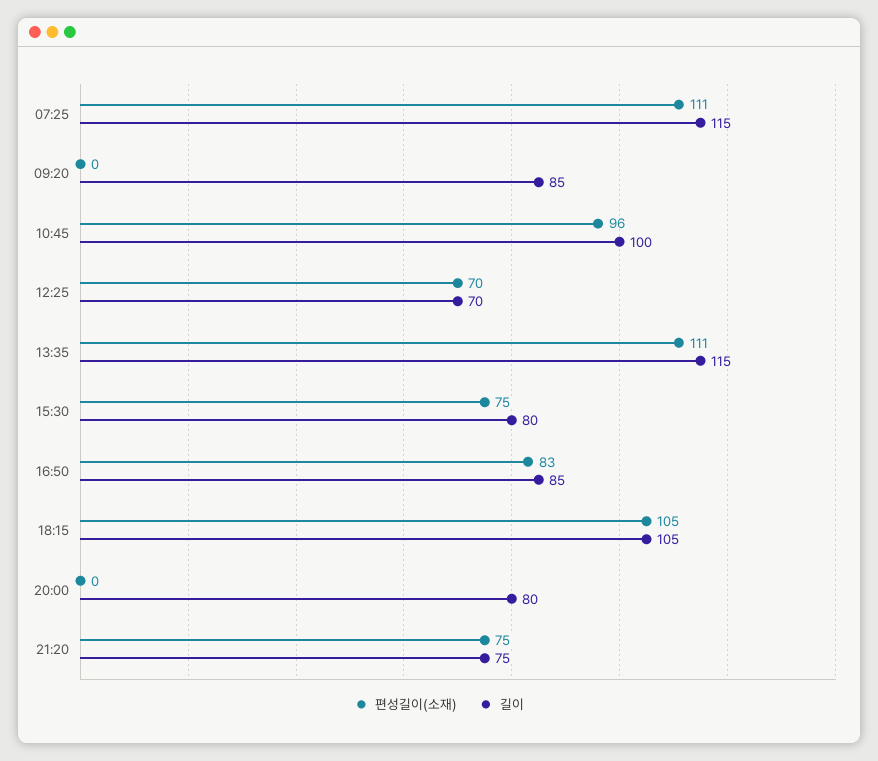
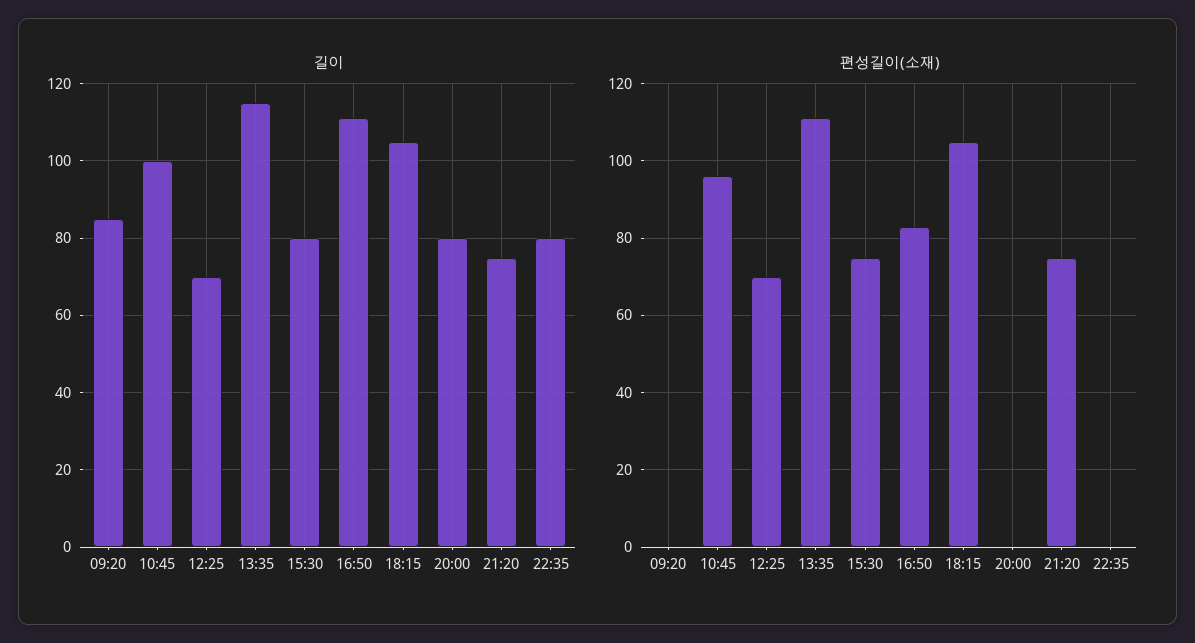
편성길이(소재), 07:25: 111 -> none
길이, 07:25: 115 -> none
길이, 16:50: 85 -> 110
길이, 22:35: none -> 80
편성길이(소재), 22:35: none -> 0

